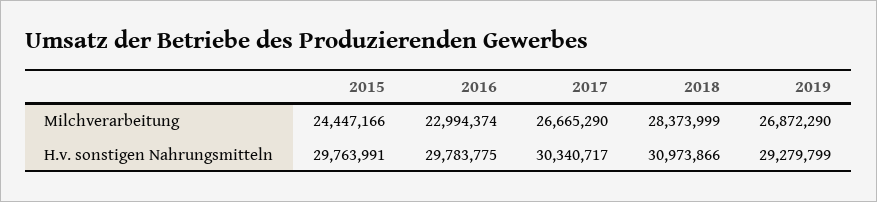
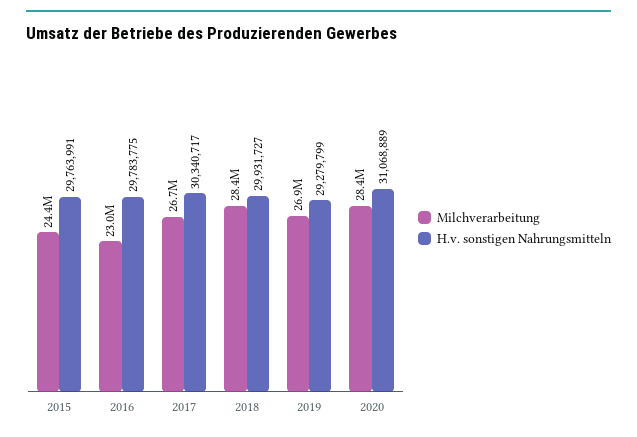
H.v. sonstigen Nahrungsmitteln, 2018: 30973866 -> 29931727
Milchverarbeitung, 2020: none -> 28400000
H.v. sonstigen Nahrungsmitteln, 2020: none -> 31068889

